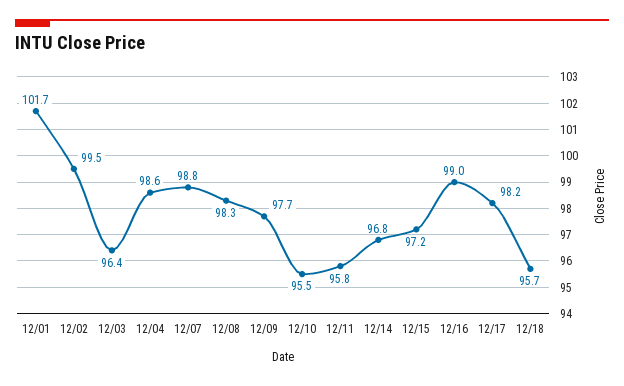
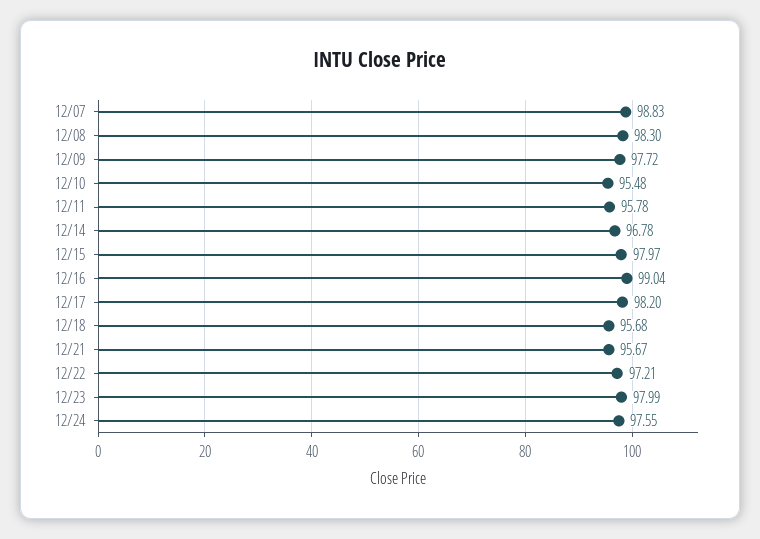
12/01: 101.7 -> none
12/02: 99.5 -> none
12/03: 96.4 -> none
12/04: 98.6 -> none
12/15: 97.2 -> 97.97
12/21: none -> 95.67
12/22: none -> 97.21
12/23: none -> 97.99
12/24: none -> 97.55

